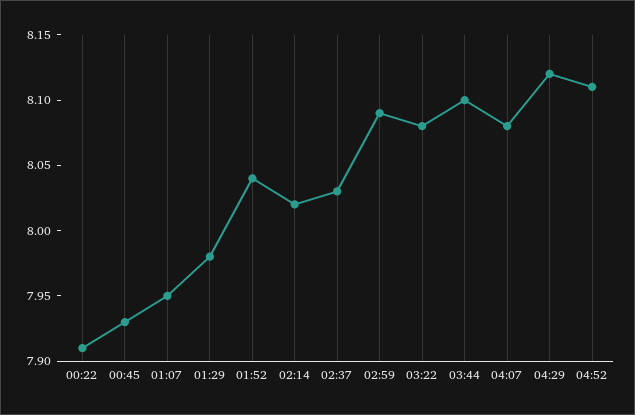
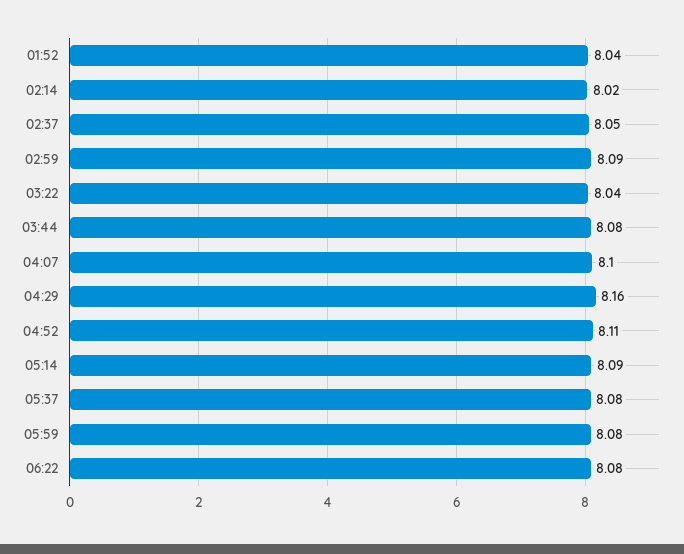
00:22: 7.91 -> none
00:45: 7.93 -> none
01:07: 7.95 -> none
01:29: 7.98 -> none
02:37: 8.03 -> 8.05
03:22: 8.08 -> 8.04
03:44: 8.1 -> 8.08
04:07: 8.08 -> 8.1
04:29: 8.12 -> 8.16
05:14: none -> 8.09
05:37: none -> 8.08
05:59: none -> 8.08
06:22: none -> 8.08

